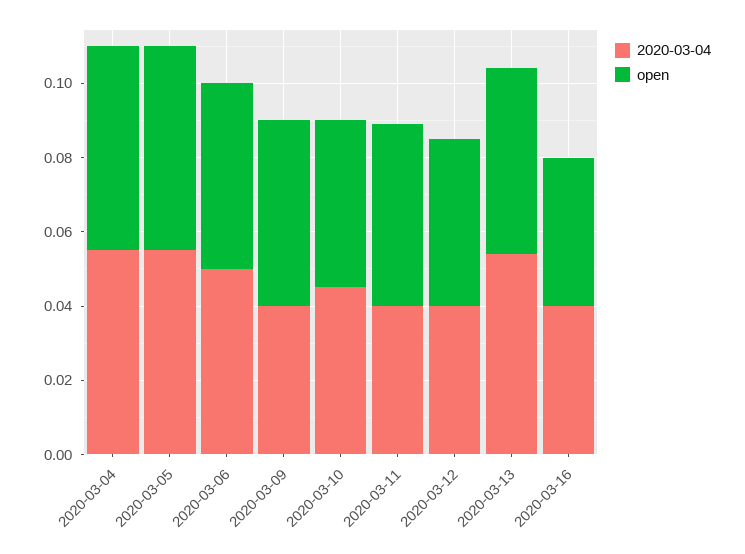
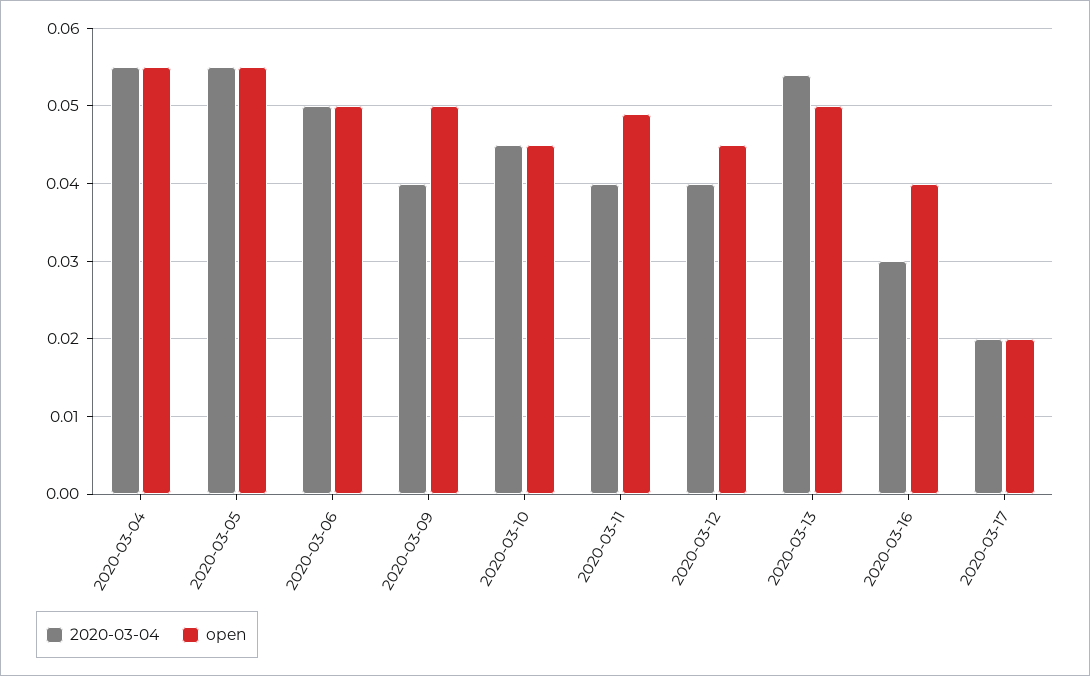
2020-03-04, 2020-03-16: 0.04 -> 0.03
2020-03-04, 2020-03-17: none -> 0.02
open, 2020-03-17: none -> 0.02

